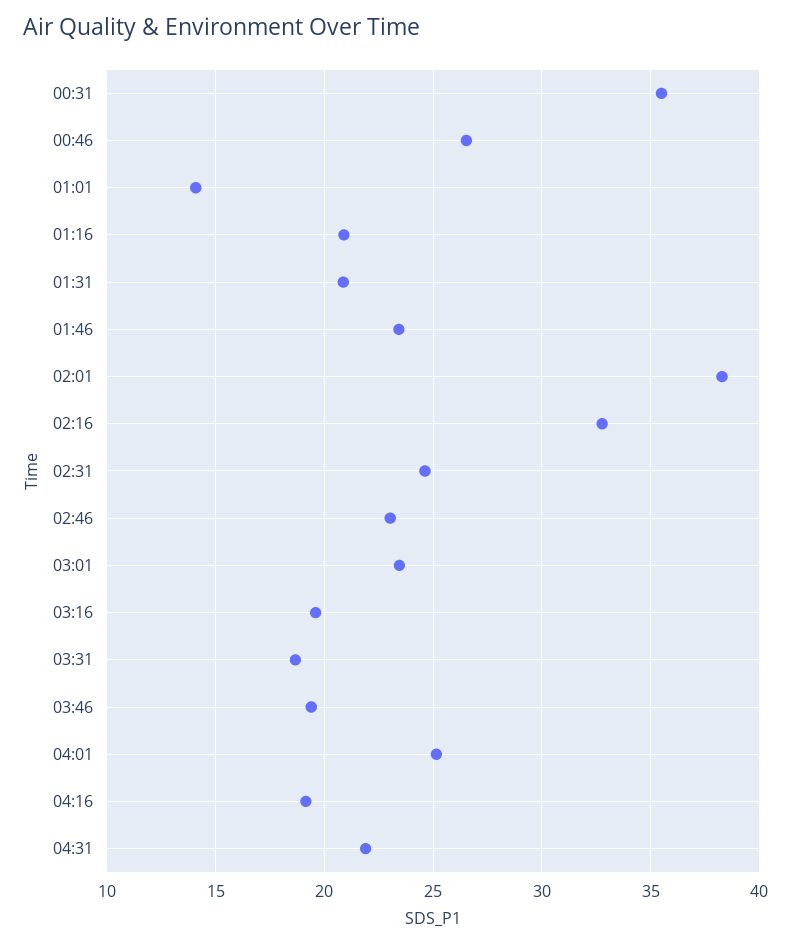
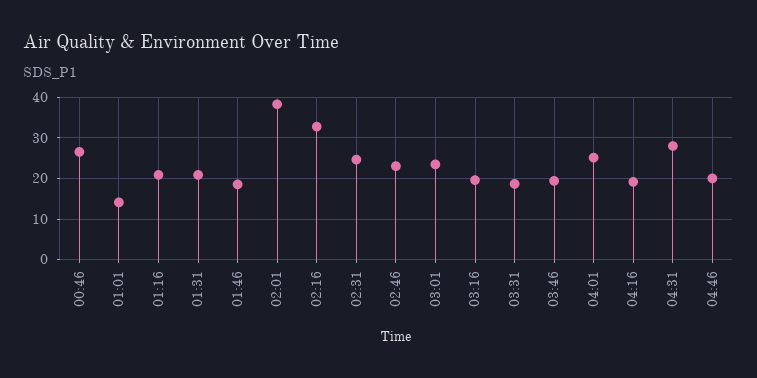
00:31: 35.5 -> none
01:46: 23.5 -> 18
04:31: 22 -> 28
04:46: none -> 20

